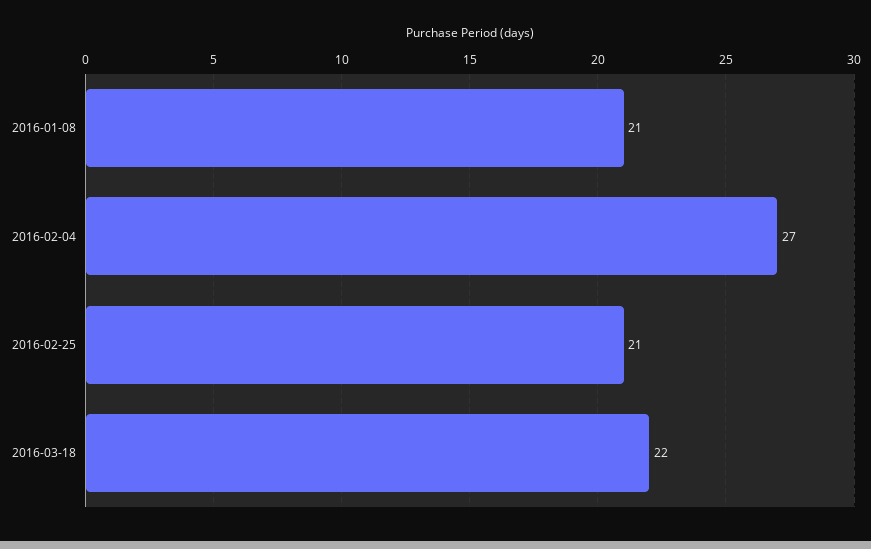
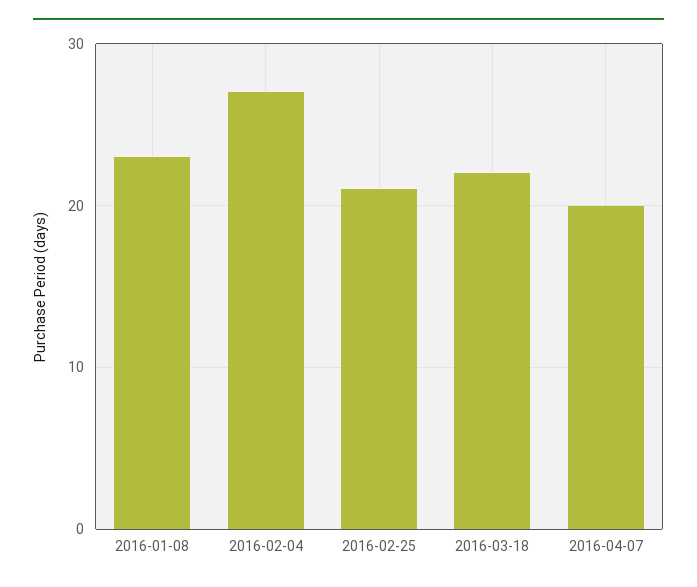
2016-01-08: 21 -> 23
2016-04-07: none -> 20

